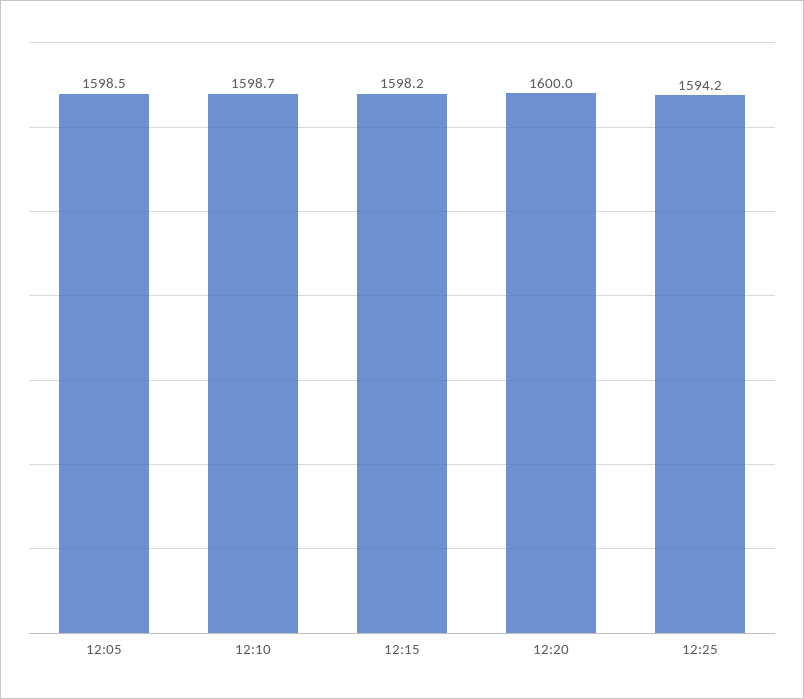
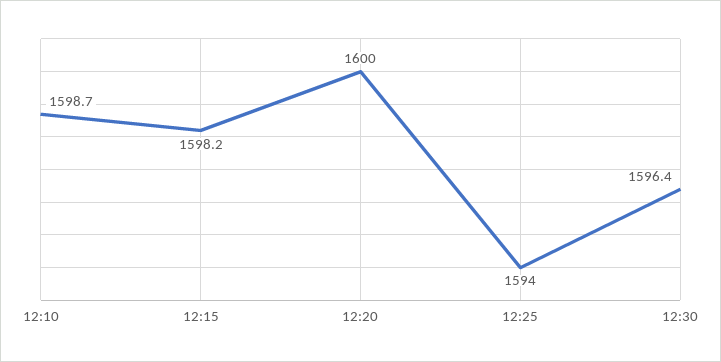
12:05: 1598.5 -> none
12:25: 1594.2 -> 1594
12:30: none -> 1596.4

